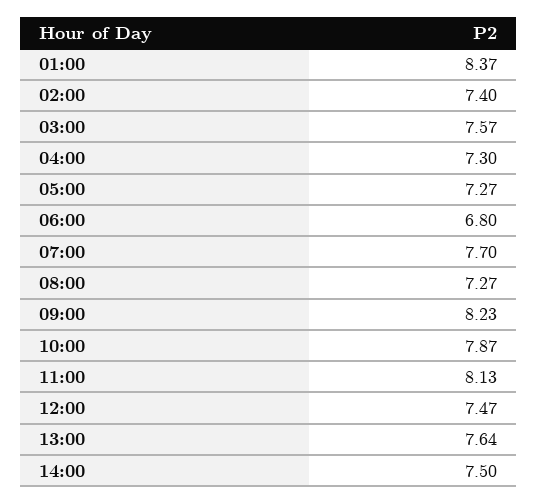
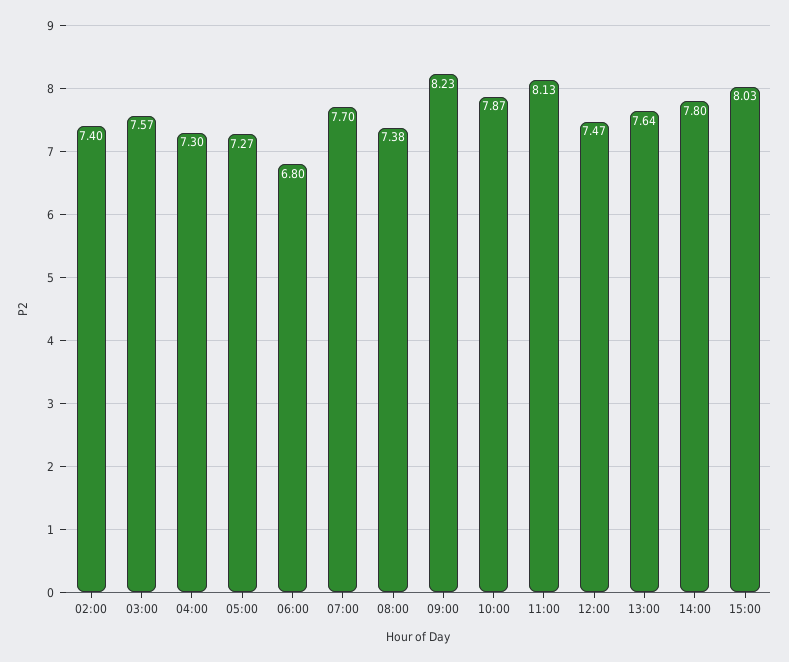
01:00: 8.37 -> none
08:00: 7.27 -> 7.38
14:00: 7.5 -> 7.8
15:00: none -> 8.03

